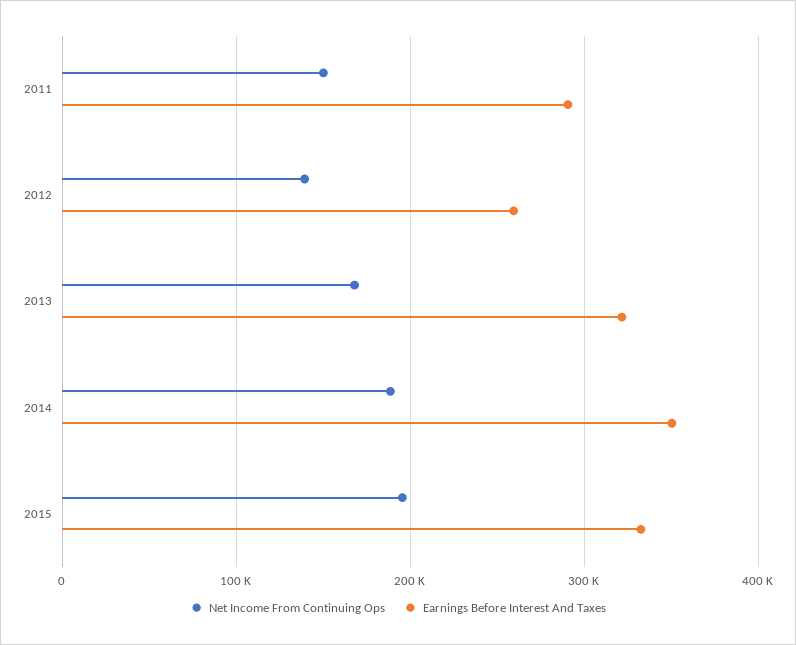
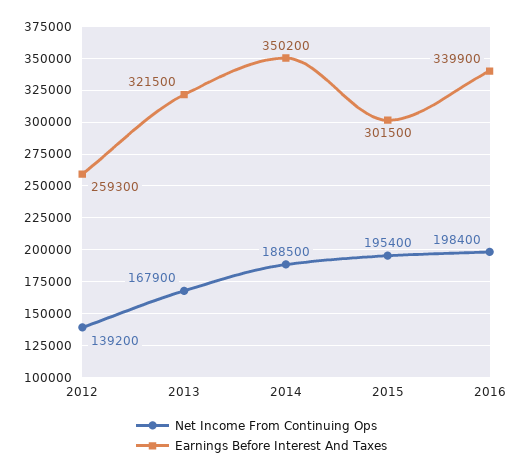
Net Income From Continuing Ops, 2011: 150000 -> none
Earnings Before Interest And Taxes, 2011: 290000 -> none
Earnings Before Interest And Taxes, 2015: 330000 -> 301500
Net Income From Continuing Ops, 2016: none -> 198400
Earnings Before Interest And Taxes, 2016: none -> 339900

